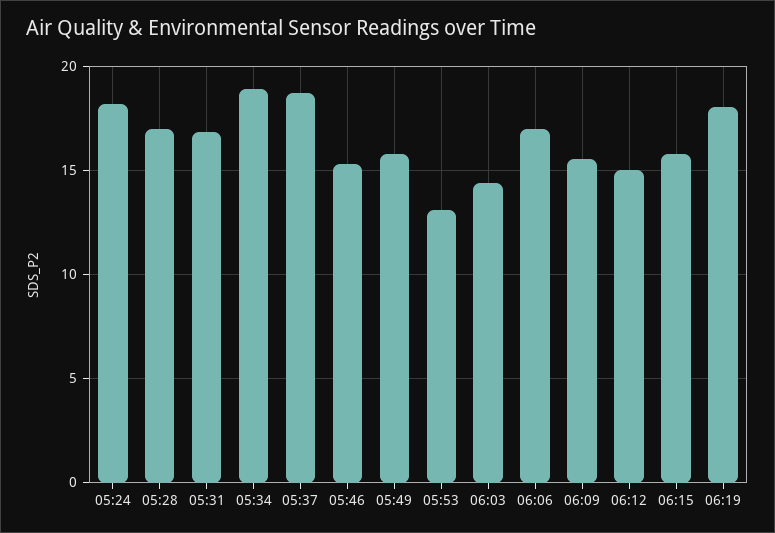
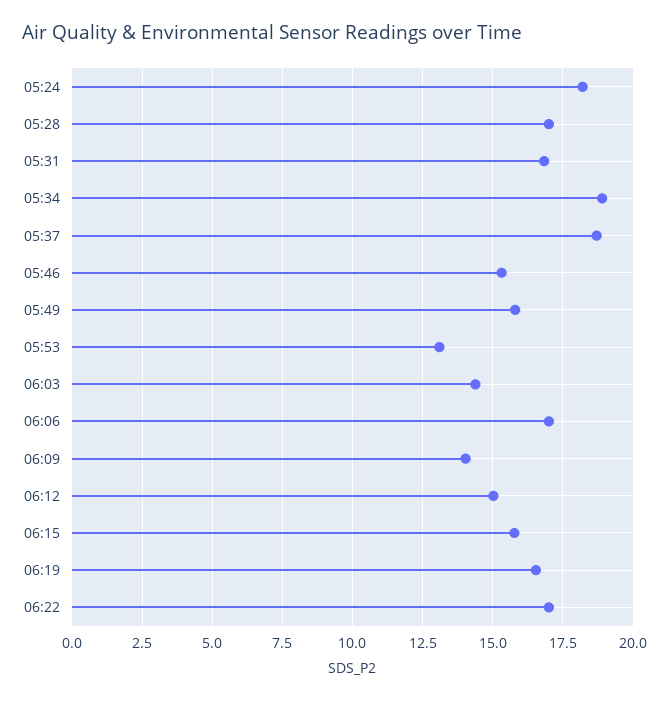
06:09: 15.5 -> 14
06:19: 18 -> 16.5
06:22: none -> 17

